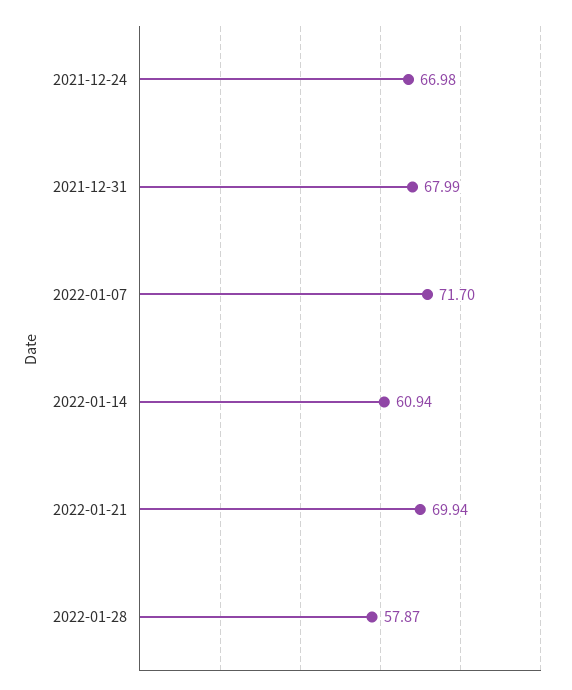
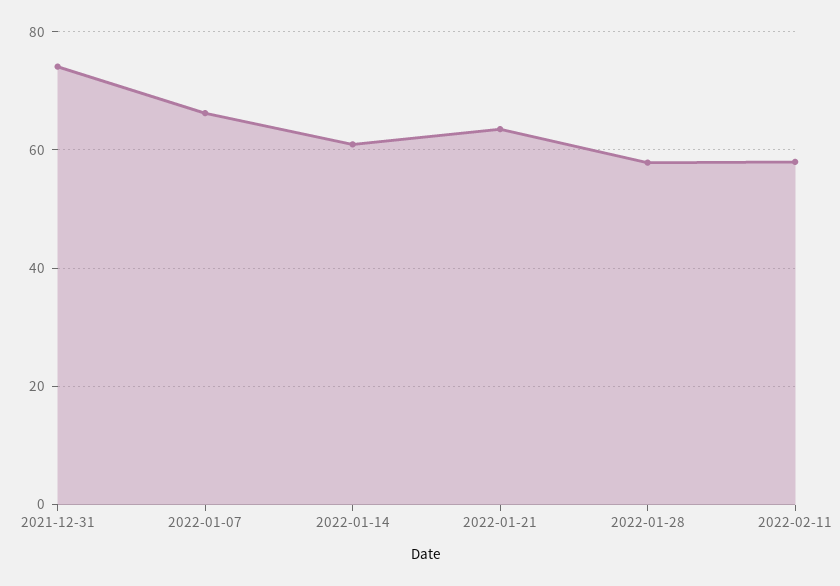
2021-12-24: 66.98 -> none
2021-12-31: 67.99 -> 74
2022-01-07: 71.7 -> 66
2022-01-21: 69.94 -> 64
2022-02-11: none -> 58

